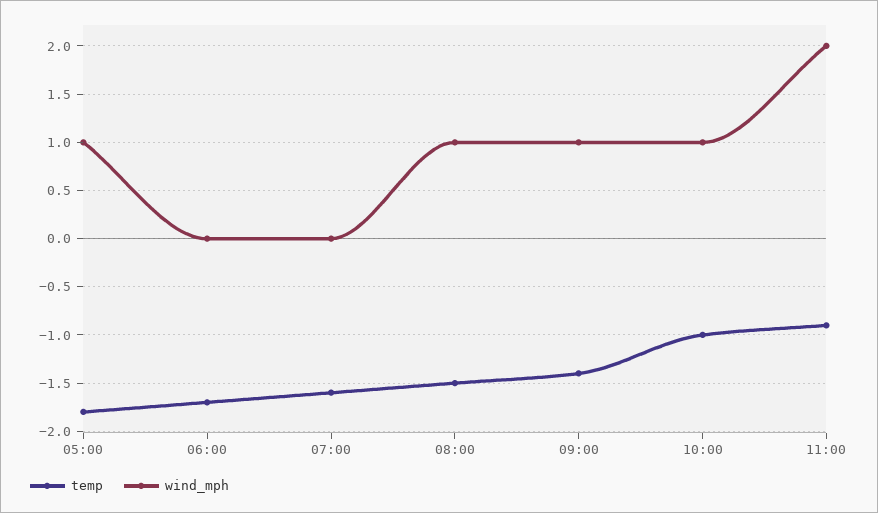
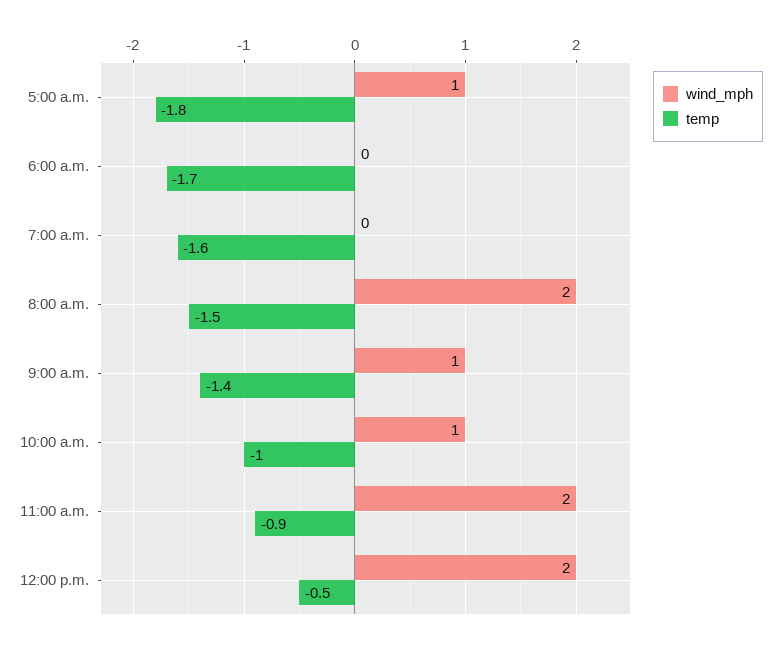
wind_mph, 08:00: 1 -> 2
wind_mph, 12:00 p.m.: none -> 2
temp, 12:00 p.m.: none -> -0.5

